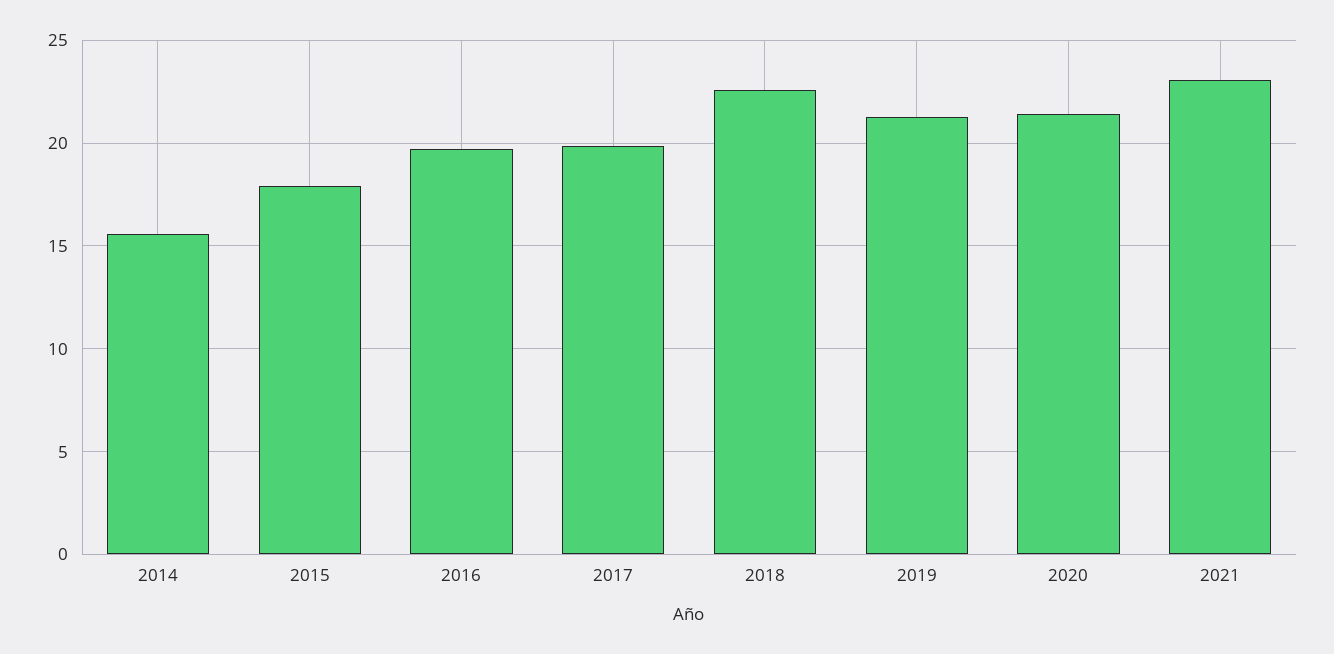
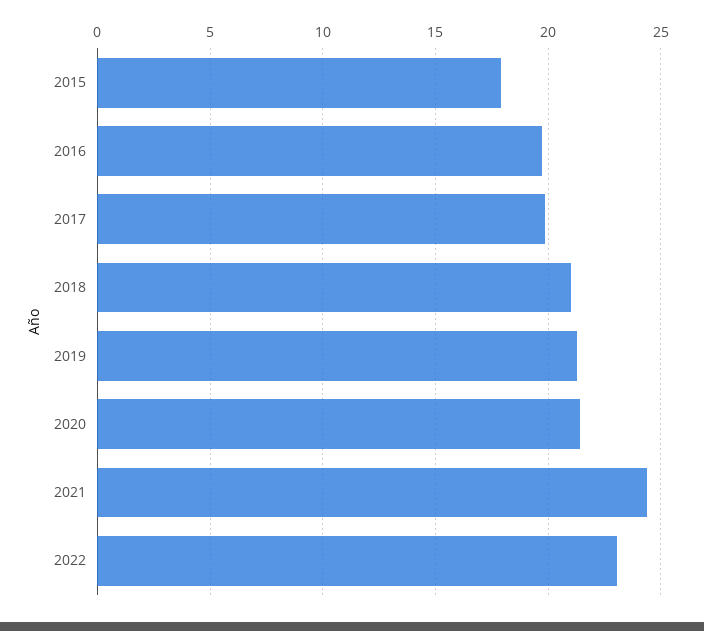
2014: 15.5 -> none
2018: 22.5 -> 21
2021: 23 -> 24.5
2022: none -> 23

